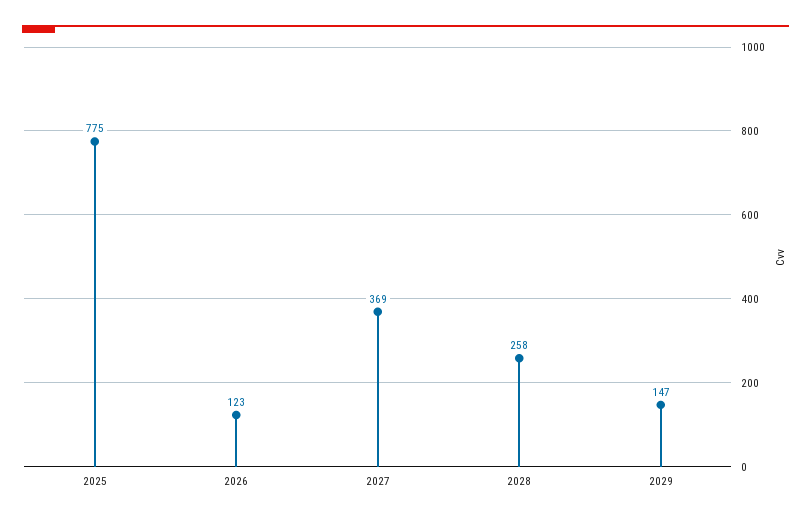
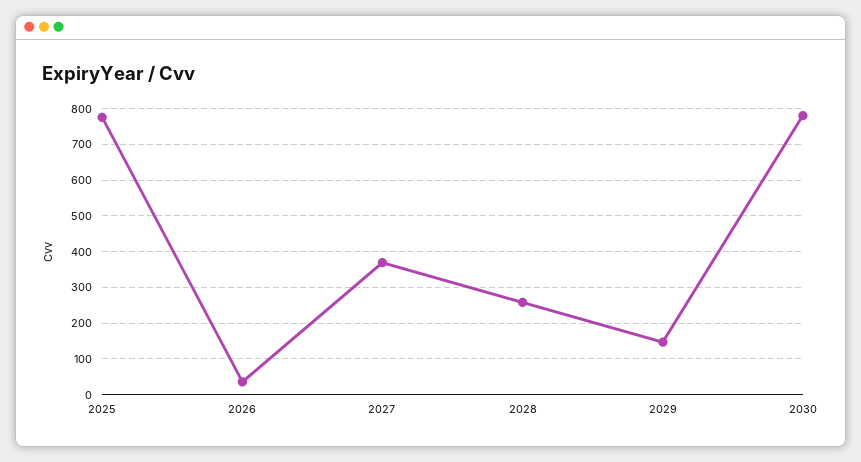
2026: 123 -> 40
2030: none -> 780

